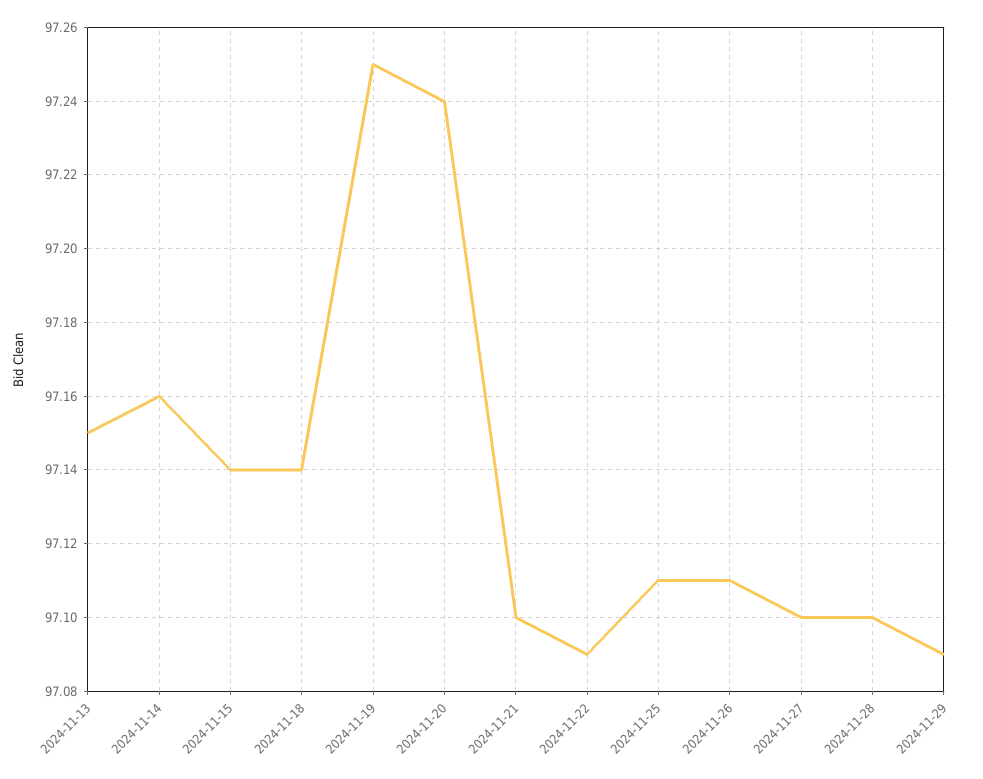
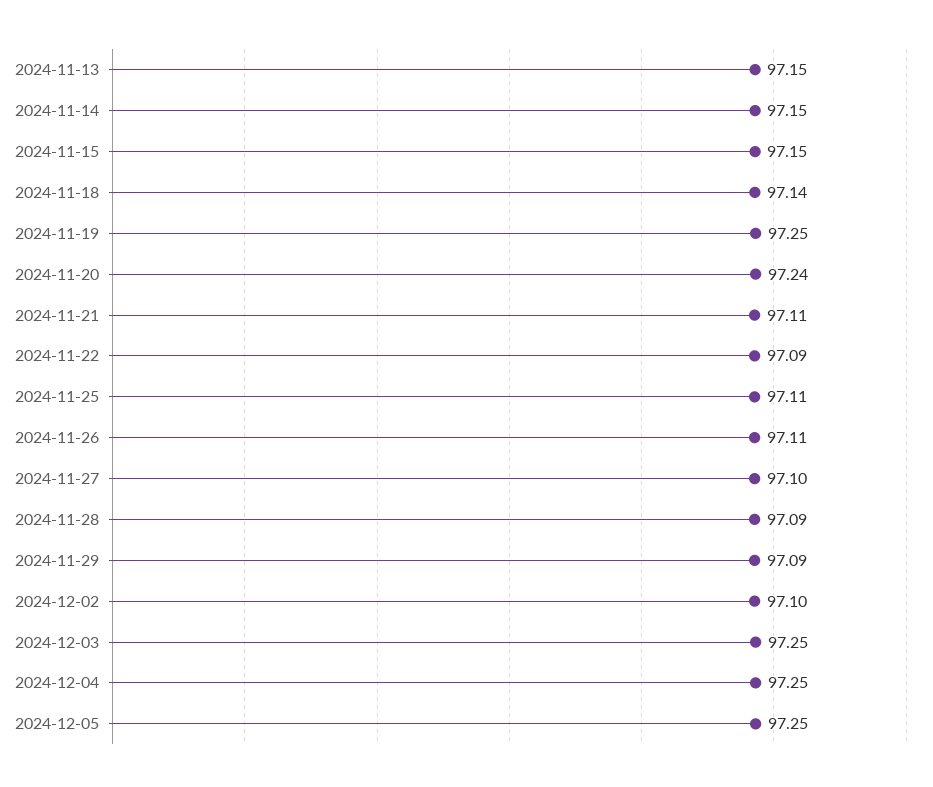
2024-11-14: 97.16 -> 97.15
2024-11-15: 97.14 -> 97.15
2024-11-21: 97.1 -> 97.11
2024-11-28: 97.1 -> 97.09
2024-12-02: none -> 97.1
2024-12-03: none -> 97.25
2024-12-04: none -> 97.25
2024-12-05: none -> 97.25

